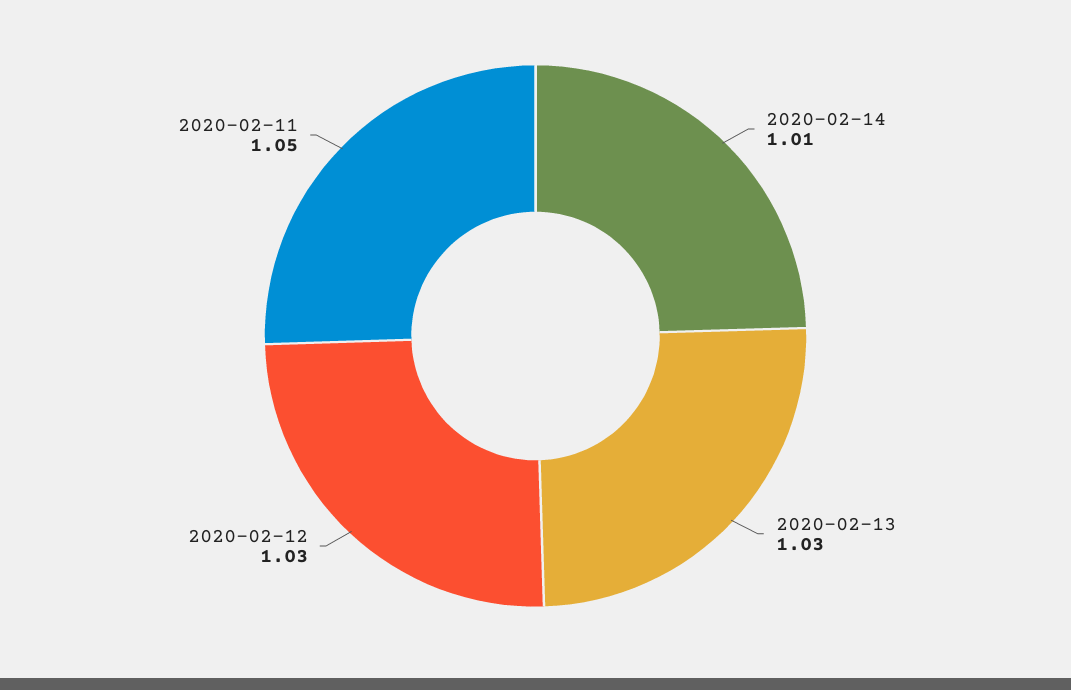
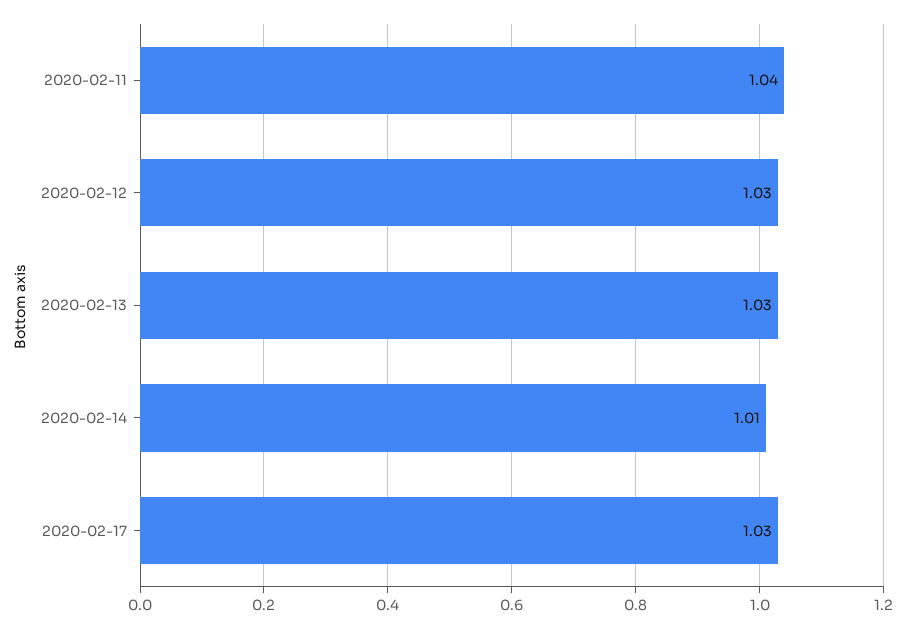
2020-02-11: 1.05 -> 1.04
2020-02-17: none -> 1.03

